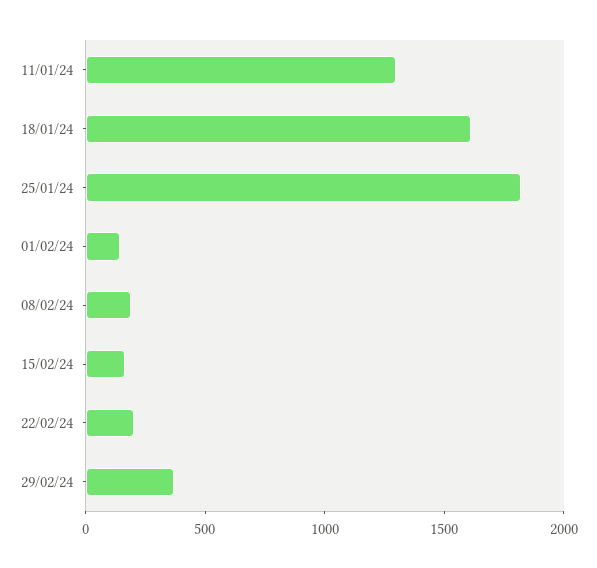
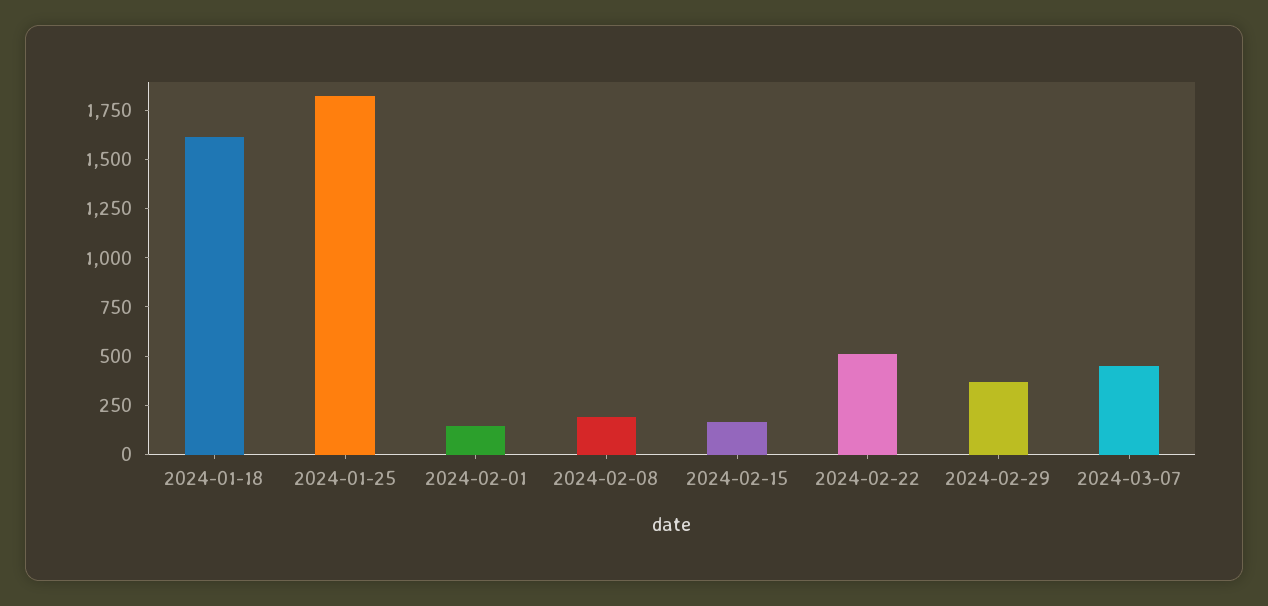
11/01/24: 1300 -> none
22/02/24: 200 -> 500
2024-03-07: none -> 450

